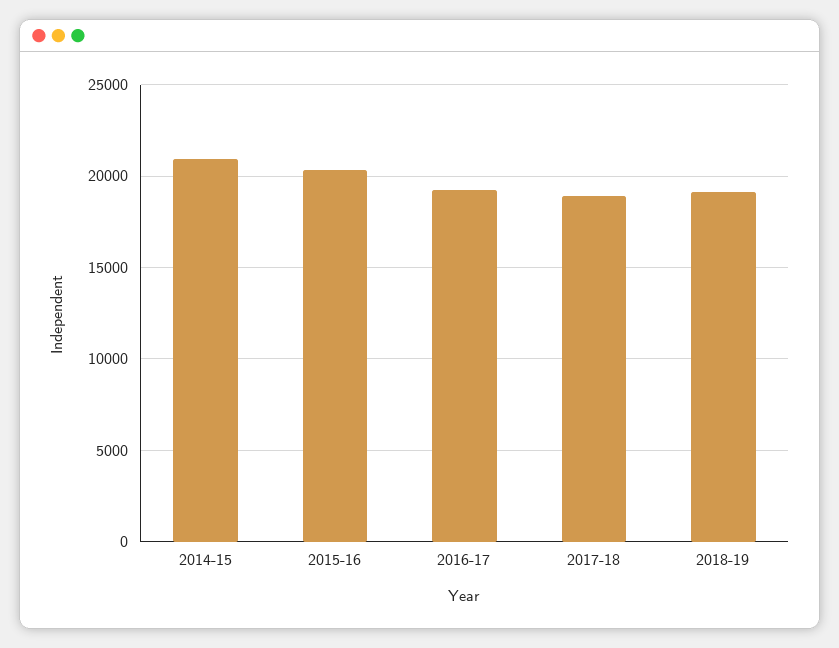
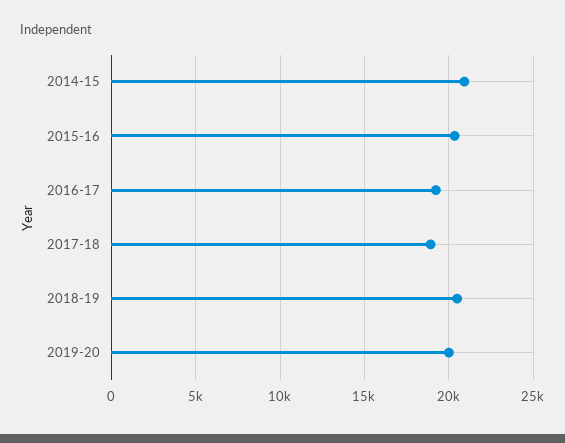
2018-19: 19000 -> 20500
2019-20: none -> 20000

